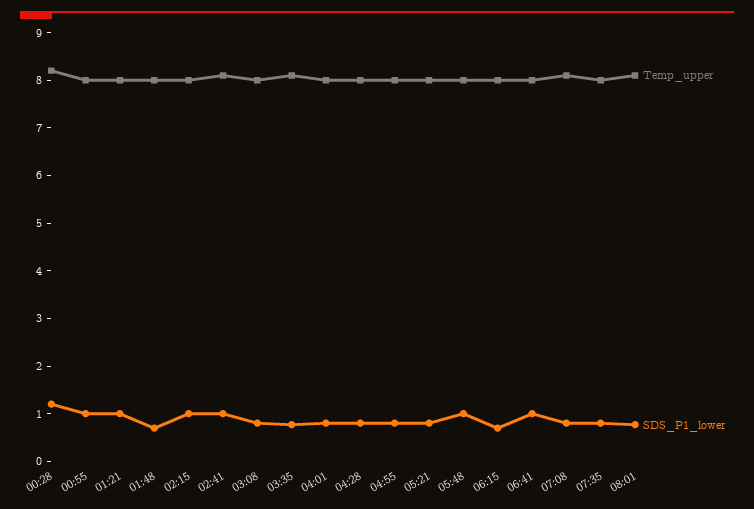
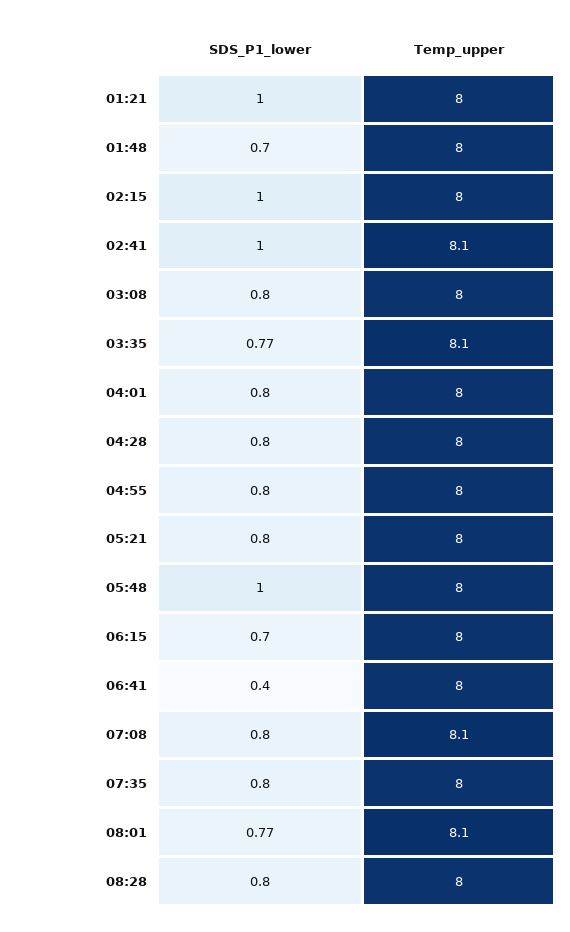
Temp_upper, 00:28: 8.2 -> none
SDS_P1_lower, 00:28: 1.2 -> none
Temp_upper, 00:55: 8 -> none
SDS_P1_lower, 00:55: 1 -> none
SDS_P1_lower, 06:41: 1 -> 0.4
SDS_P1_lower, 08:28: none -> 0.8
Temp_upper, 08:28: none -> 8

